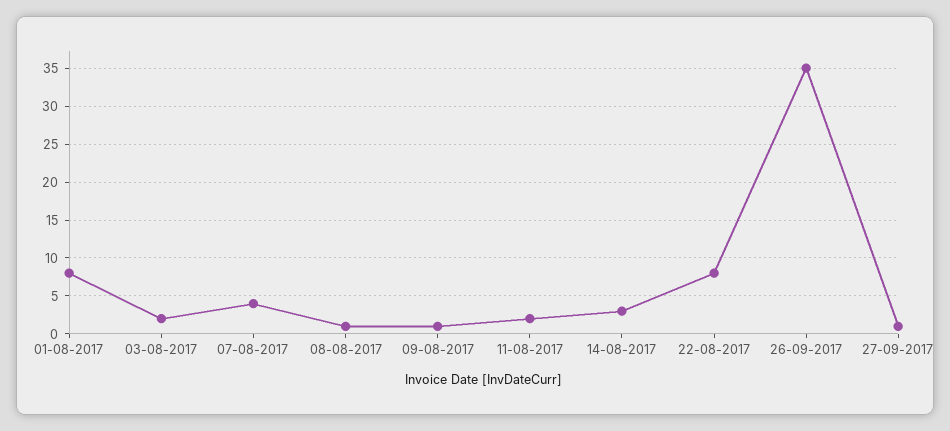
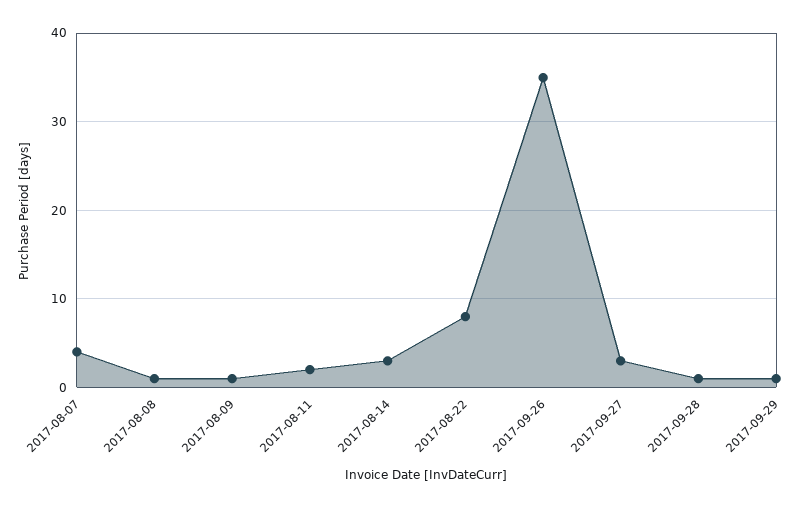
01-08-2017: 8 -> none
03-08-2017: 2 -> none
27-09-2017: 1 -> 3
2017-09-28: none -> 1
2017-09-29: none -> 1

